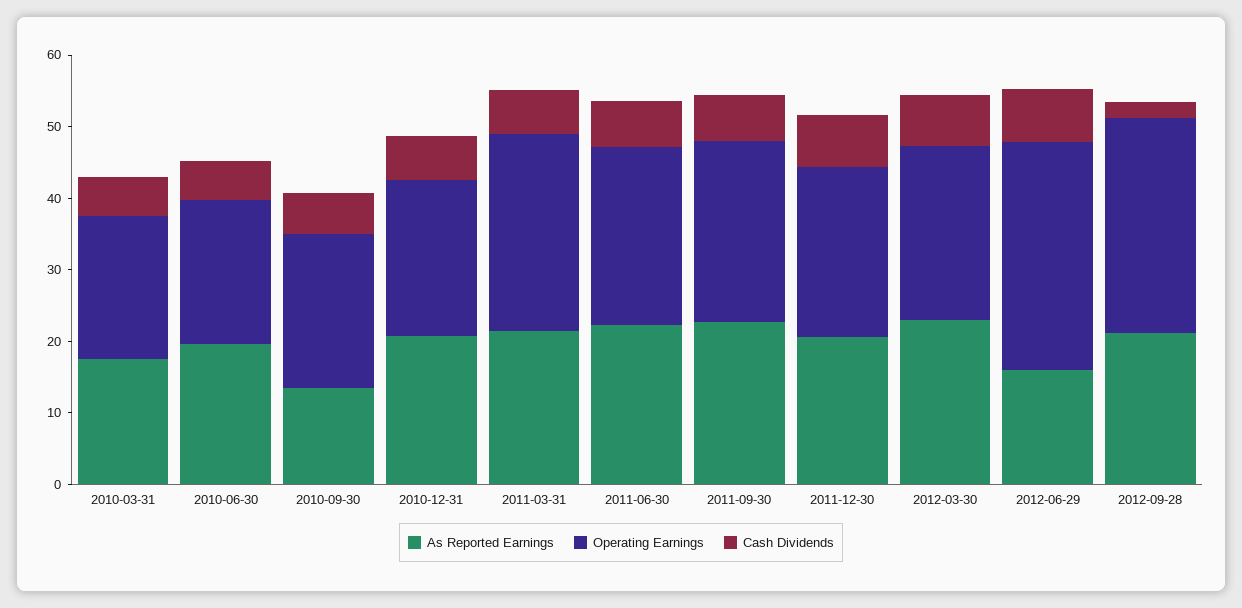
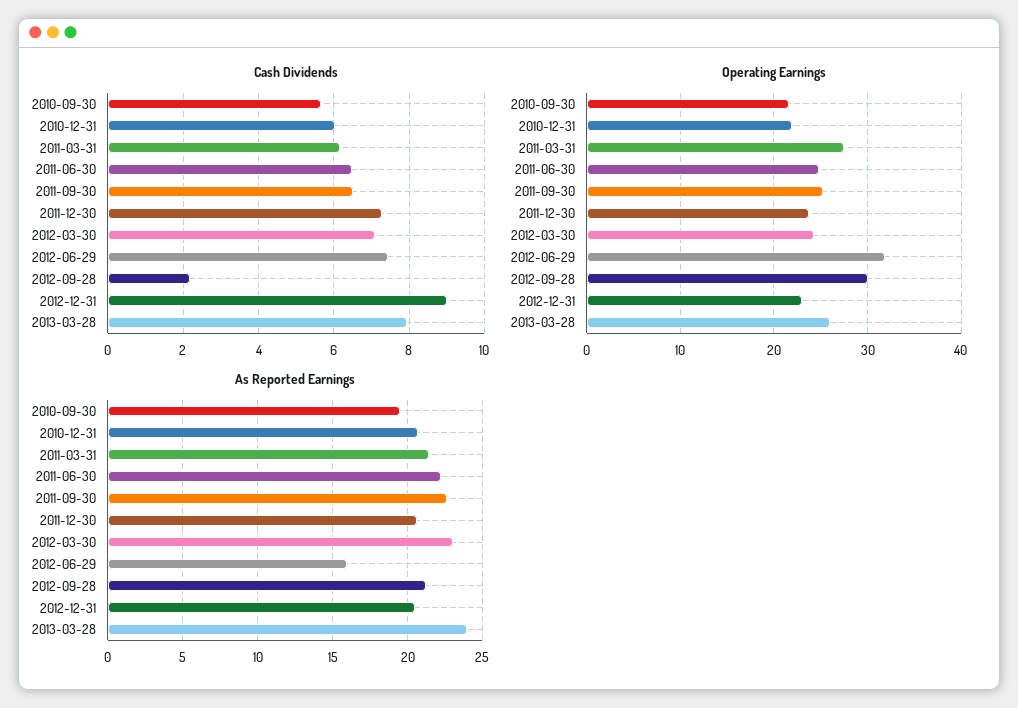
As Reported Earnings, 2010-03-31: 18 -> none
Operating Earnings, 2010-03-31: 20 -> none
Cash Dividends, 2010-03-31: 6 -> none
As Reported Earnings, 2010-06-30: 20 -> none
Operating Earnings, 2010-06-30: 20 -> none
Cash Dividends, 2010-06-30: 6 -> none
As Reported Earnings, 2010-09-30: 14 -> 19.5
Cash Dividends, 2012-12-31: none -> 9
Cash Dividends, 2013-03-28: none -> 8
Operating Earnings, 2012-12-31: none -> 23
Operating Earnings, 2013-03-28: none -> 26
As Reported Earnings, 2012-12-31: none -> 20.5
As Reported Earnings, 2013-03-28: none -> 24

